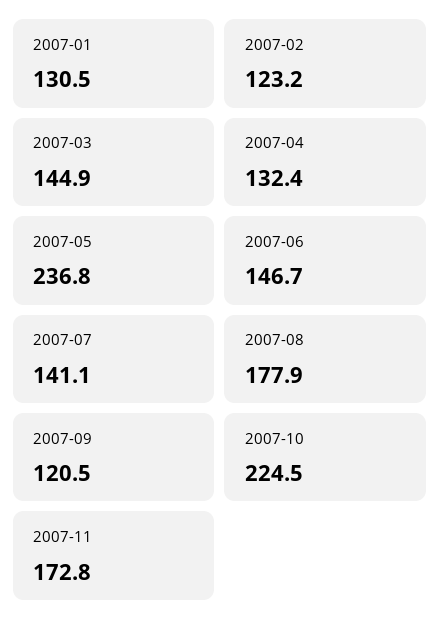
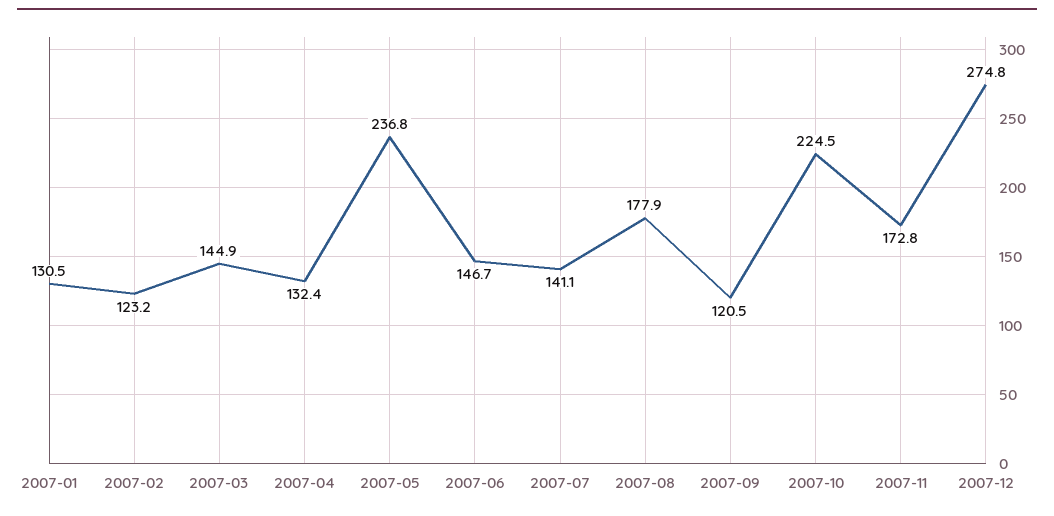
2007-12: none -> 274.8

